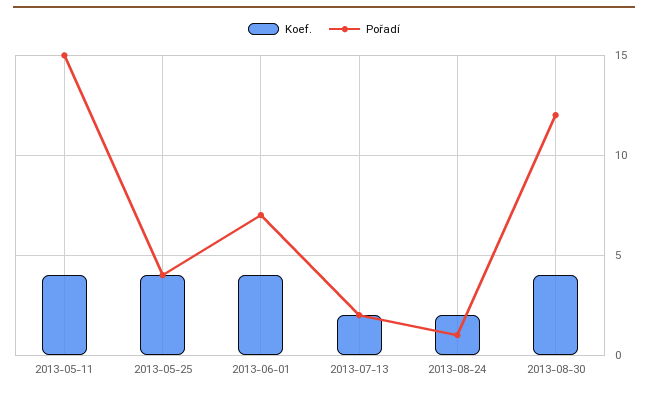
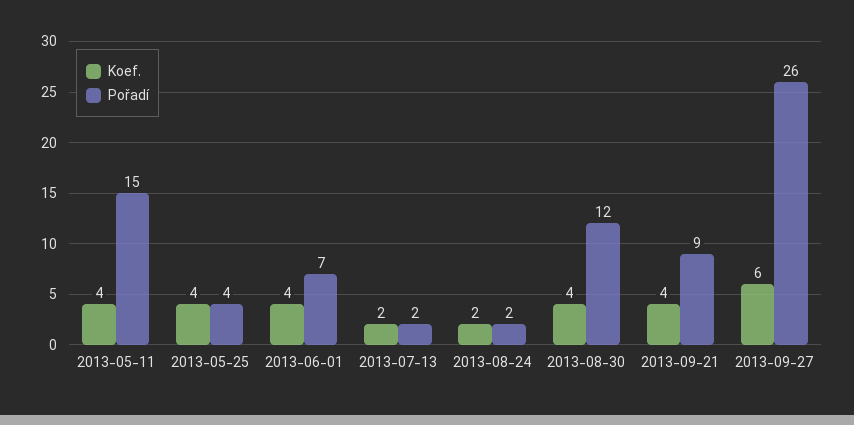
Pořadí, 2013-08-24: 1 -> 2
Koef., 2013-09-21: none -> 4
Pořadí, 2013-09-21: none -> 9
Koef., 2013-09-27: none -> 6
Pořadí, 2013-09-27: none -> 26

